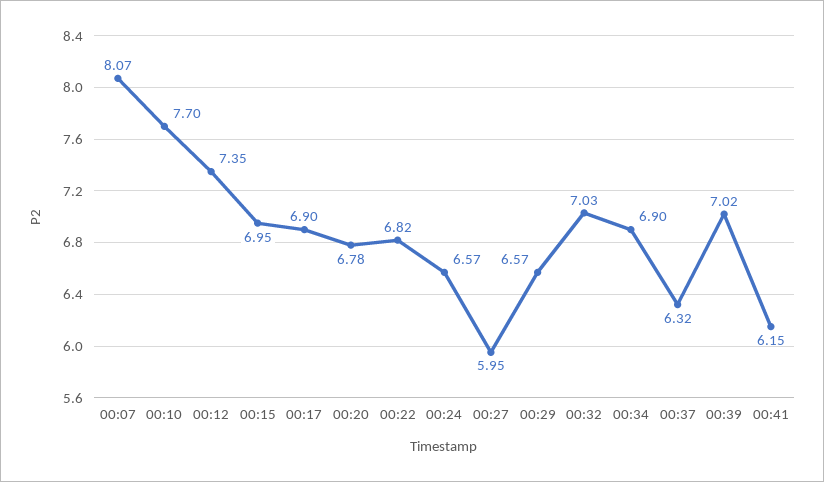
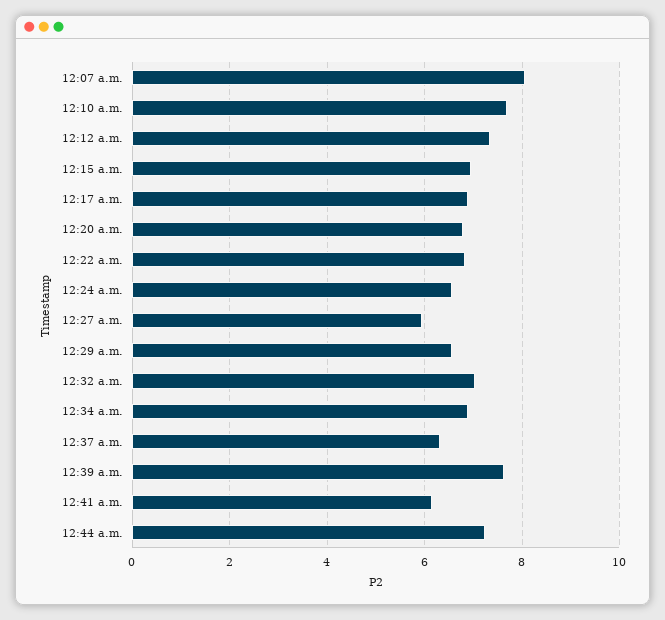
00:39: 7.02 -> 7.6
12:44 a.m.: none -> 7.2

